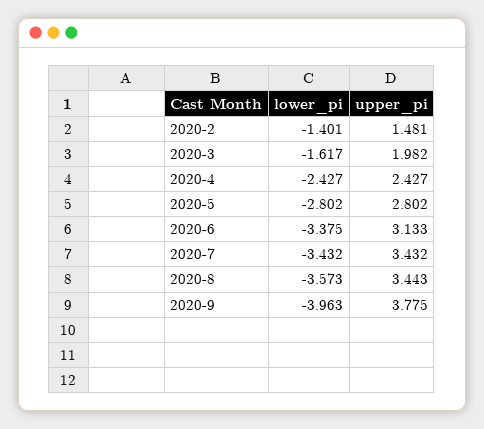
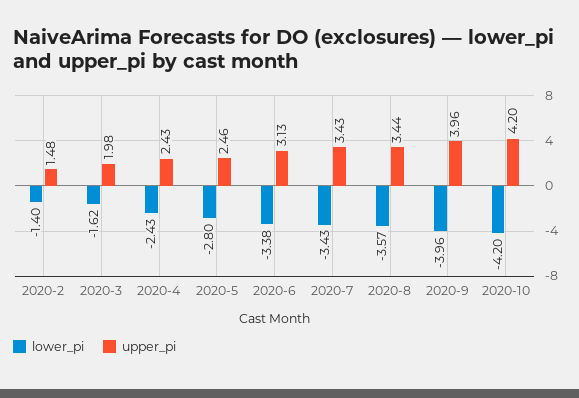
upper_pi, 2020-5: 2.802 -> 2.46
upper_pi, 2020-9: 3.775 -> 3.96
lower_pi, 2020-10: none -> -4.2
upper_pi, 2020-10: none -> 4.2

